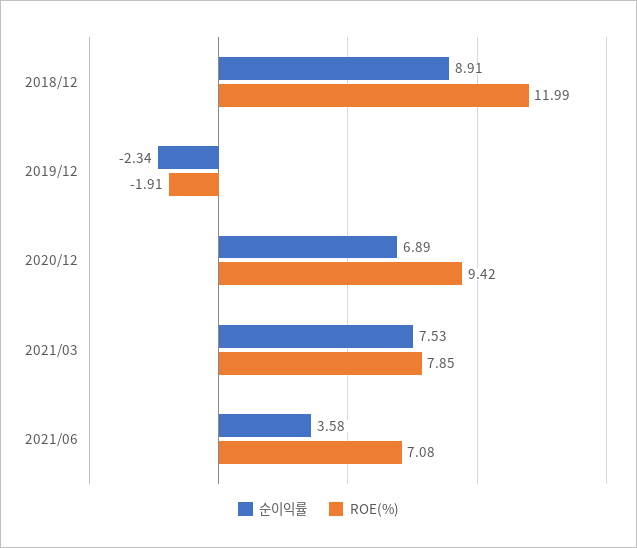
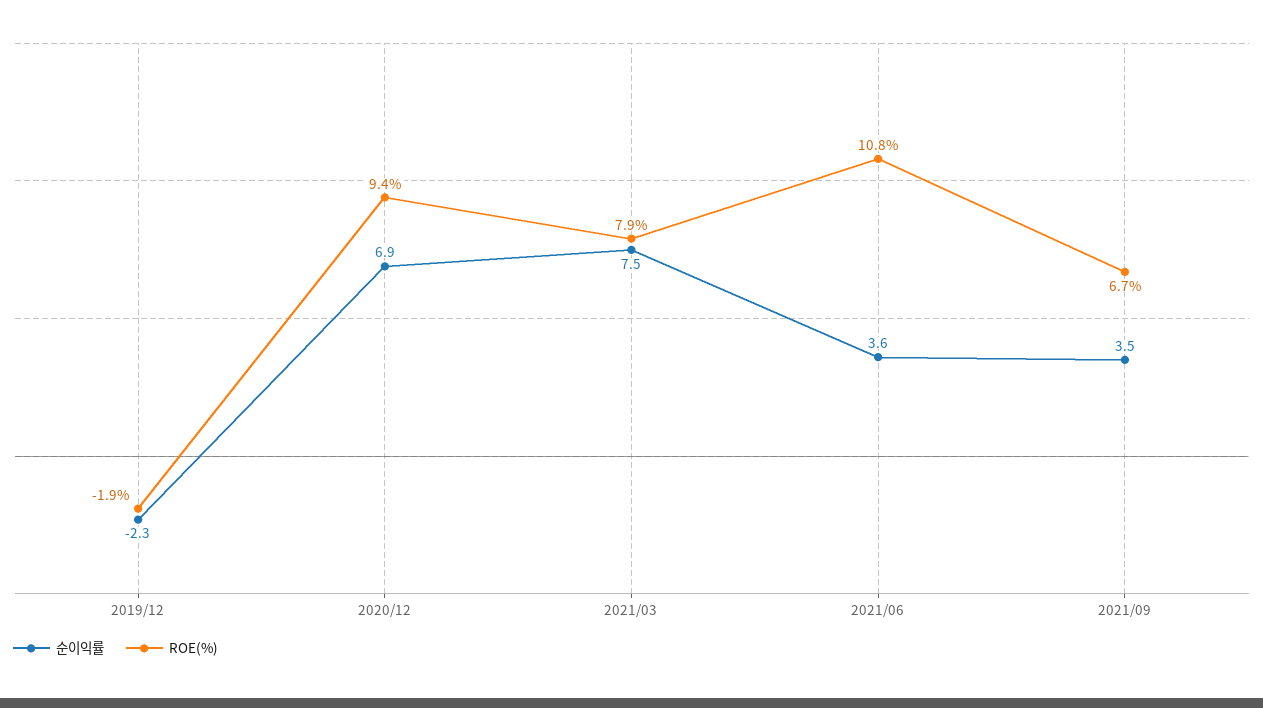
순이익률, 2018/12: 8.91 -> none
ROE(%), 2018/12: 11.99 -> none
ROE(%), 2021/06: 7.08 -> 10.8
순이익률, 2021/09: none -> 3.5
ROE(%), 2021/09: none -> 6.7

